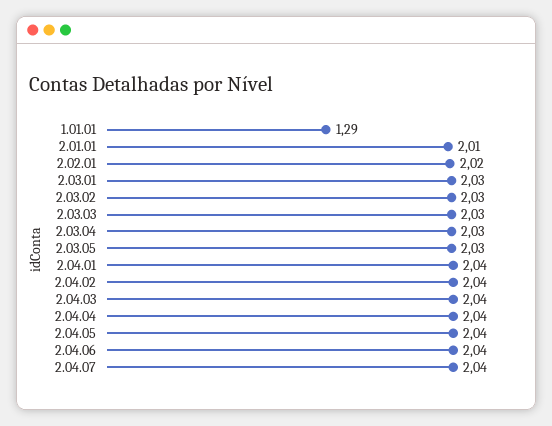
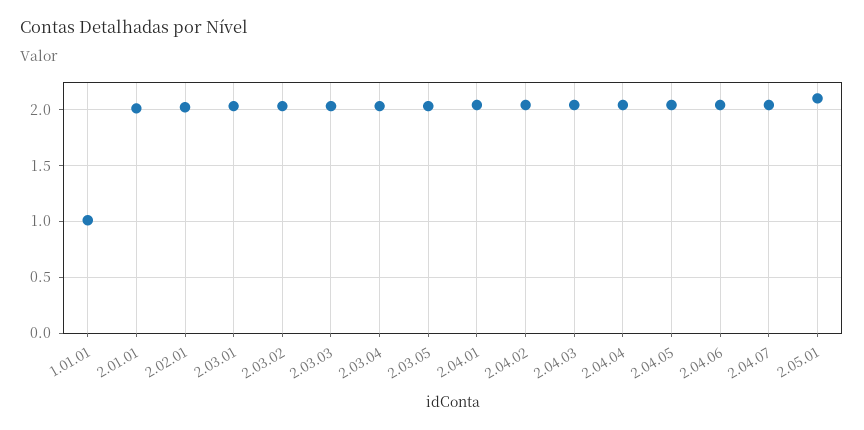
1.01.01: 1.29 -> 1
2.05.01: none -> 2.1

